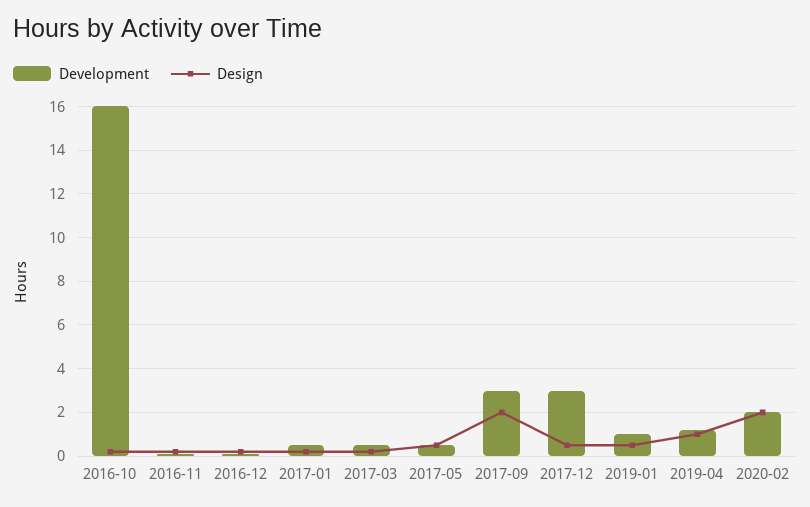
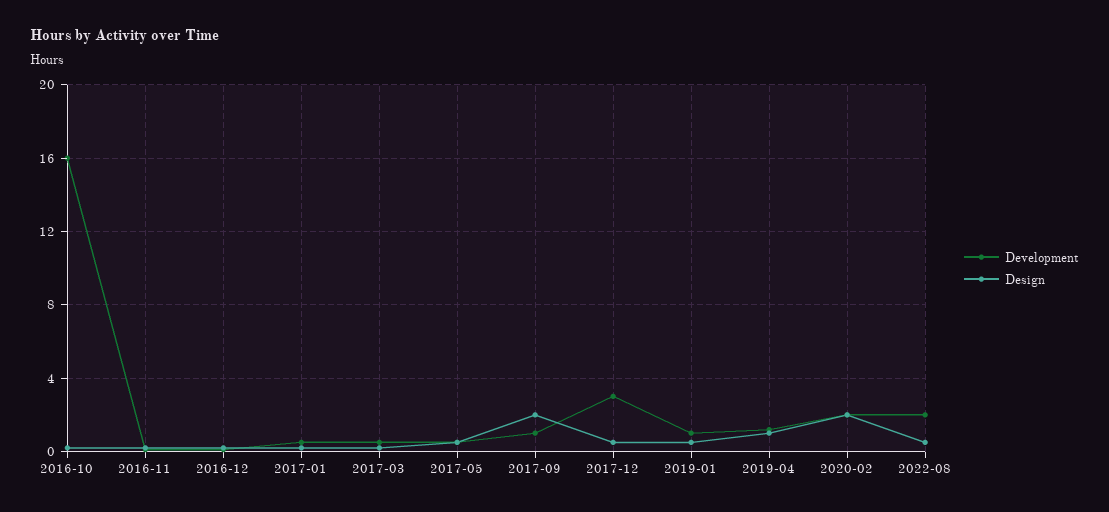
Development, 2017-09: 3 -> 1
Development, 2022-08: none -> 2
Design, 2022-08: none -> 0.5

